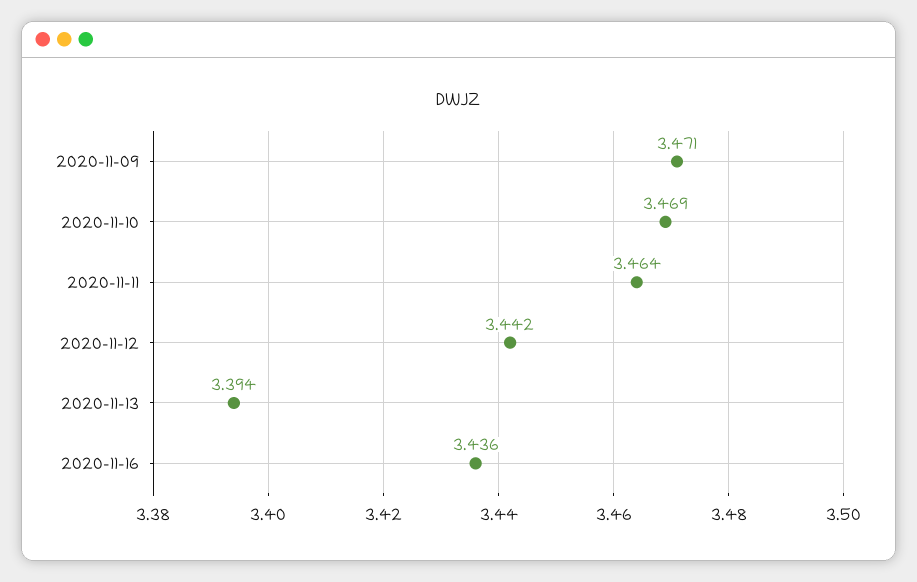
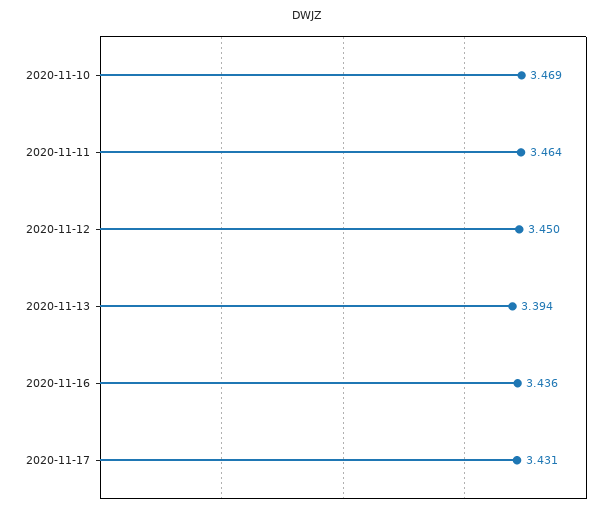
2020-11-09: 3.471 -> none
2020-11-12: 3.442 -> 3.45
2020-11-17: none -> 3.431

